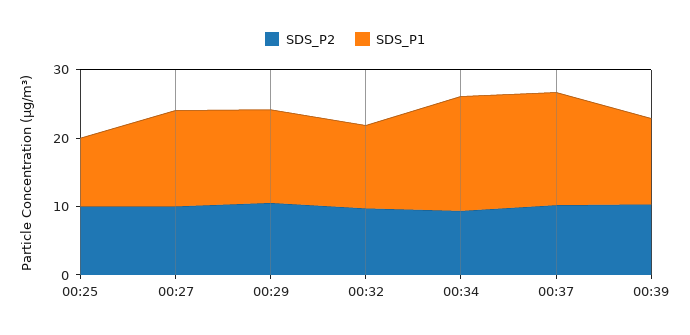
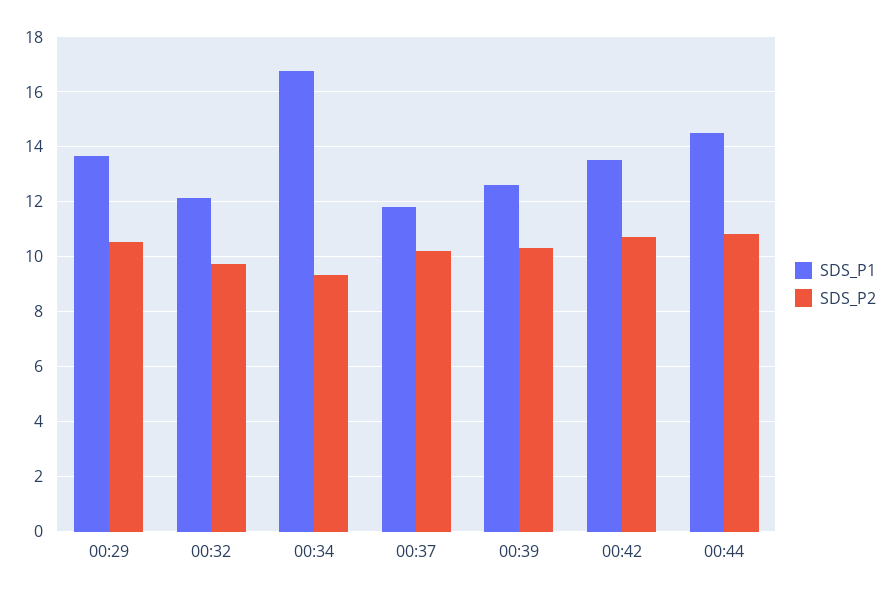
SDS_P2, 00:25: 10 -> none
SDS_P1, 00:25: 10 -> none
SDS_P2, 00:27: 10 -> none
SDS_P1, 00:27: 14 -> none
SDS_P1, 00:37: 16 -> 11.75
SDS_P1, 00:42: none -> 13.5
SDS_P2, 00:42: none -> 10.75
SDS_P1, 00:44: none -> 14.5
SDS_P2, 00:44: none -> 10.75

